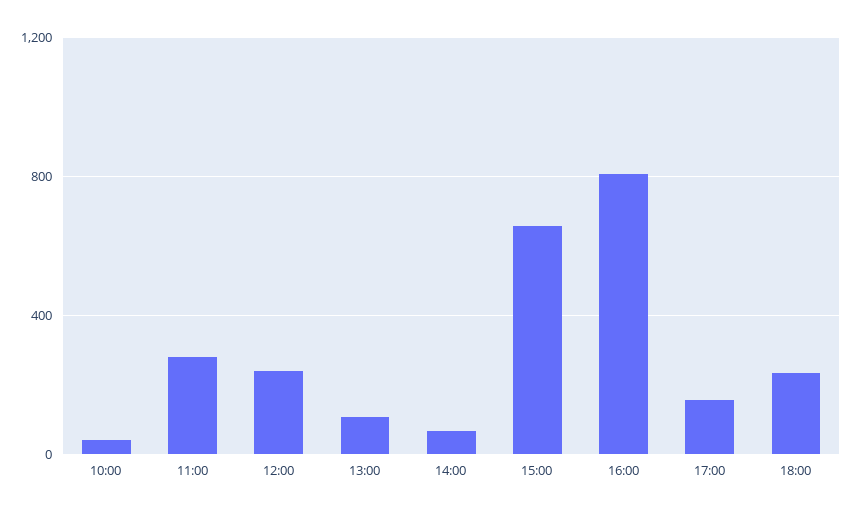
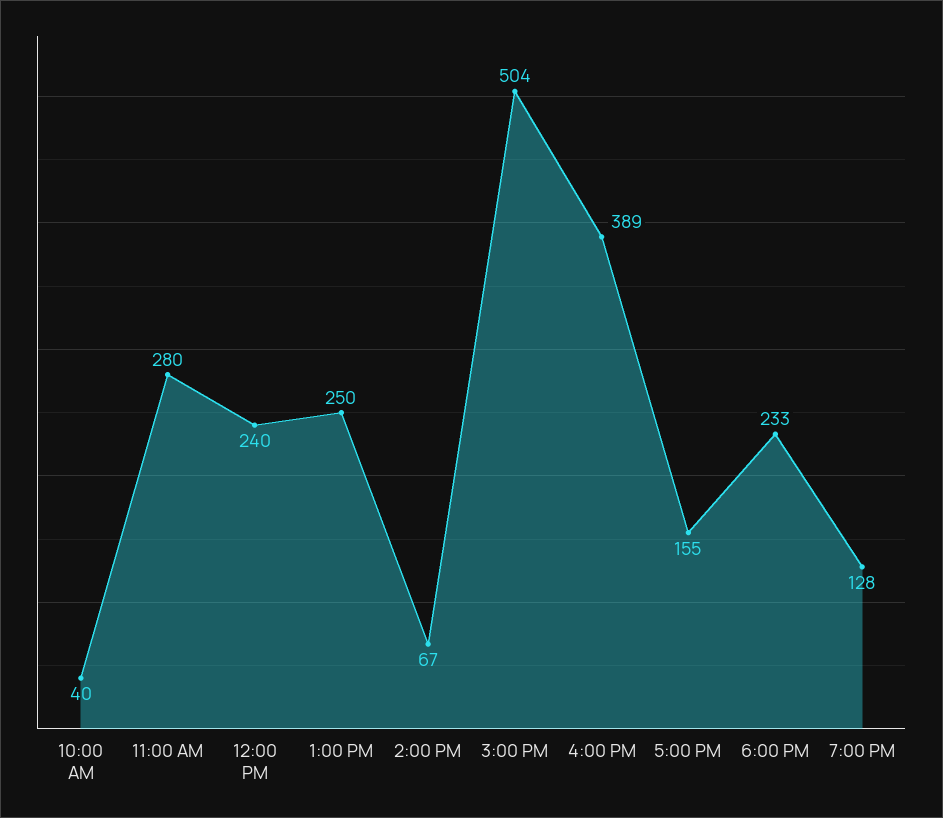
13:00: 100 -> 250
15:00: 650 -> 504
16:00: 800 -> 389
7:00 PM: none -> 128

